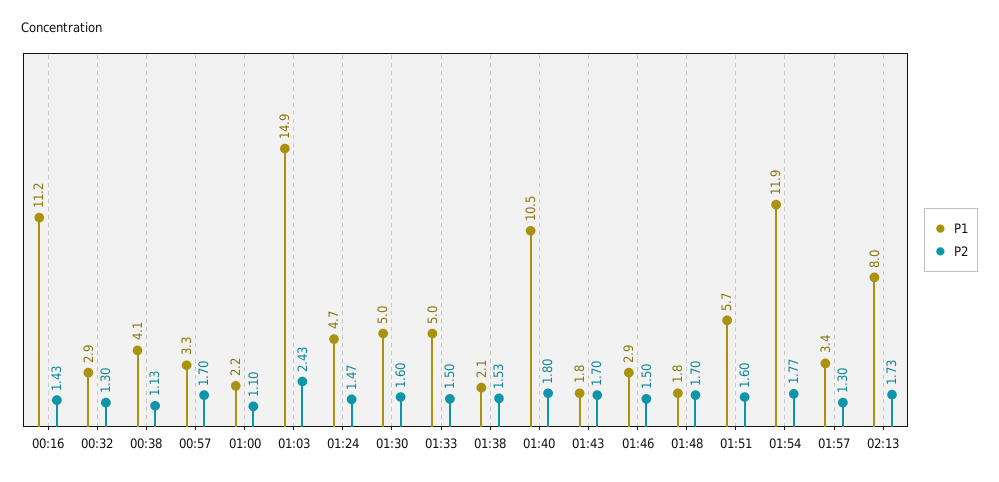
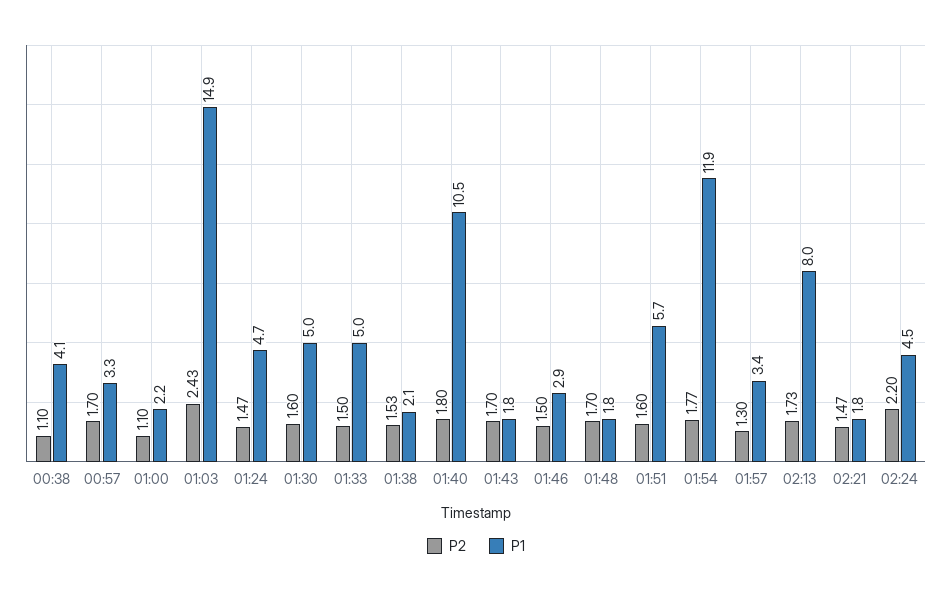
P1, 00:16: 11.2 -> none
P2, 00:16: 1.43 -> none
P1, 00:32: 2.9 -> none
P2, 00:32: 1.3 -> none
P2, 00:38: 1.13 -> 1.1
P2, 02:21: none -> 1.47
P1, 02:21: none -> 1.8
P2, 02:24: none -> 2.2
P1, 02:24: none -> 4.5

